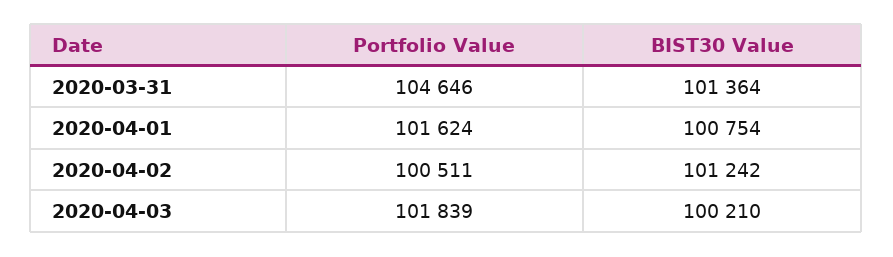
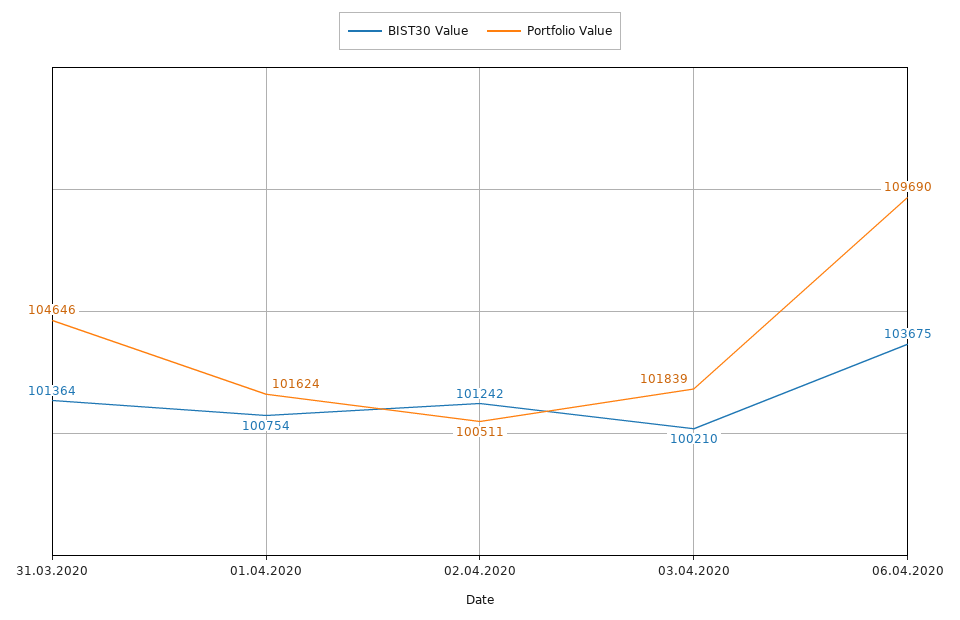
BIST30 Value, 06.04.2020: none -> 103675
Portfolio Value, 06.04.2020: none -> 109690

